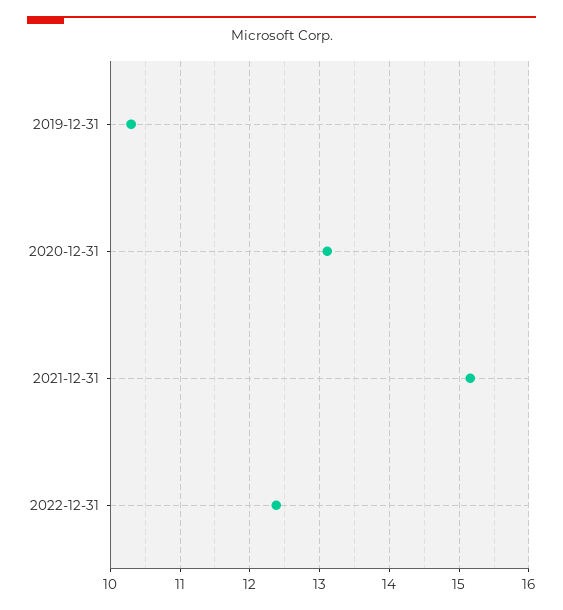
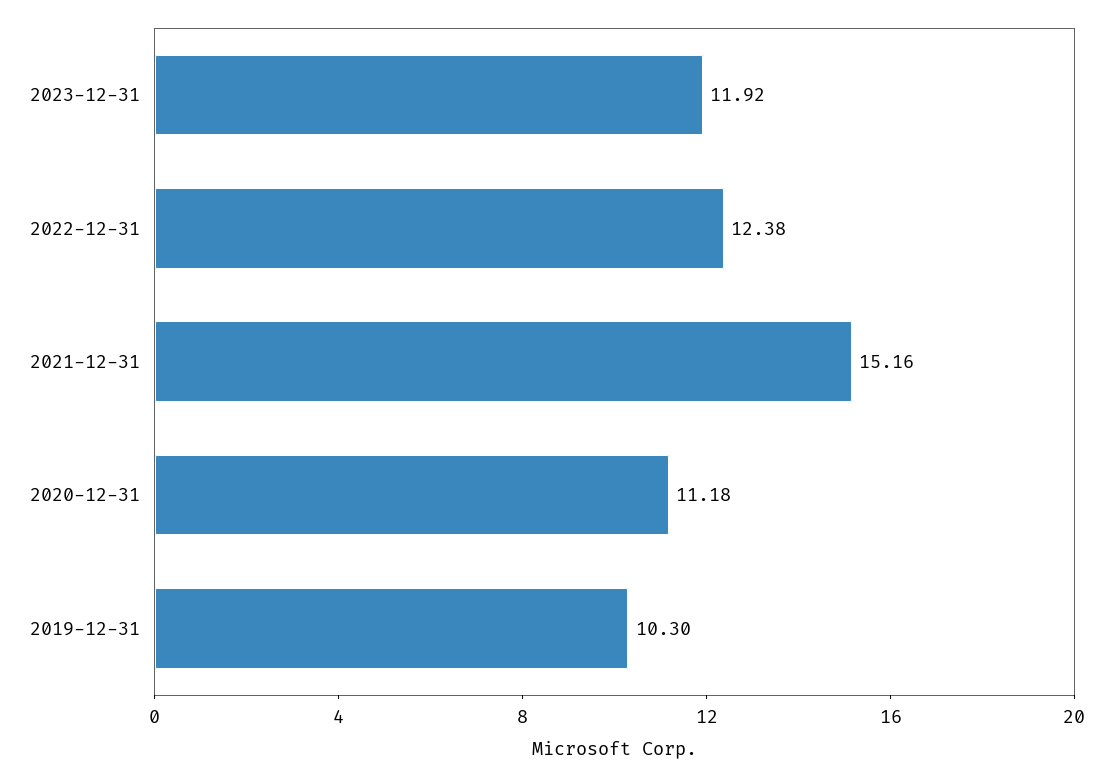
2020-12-31: 13.1 -> 11.18
2023-12-31: none -> 11.92

